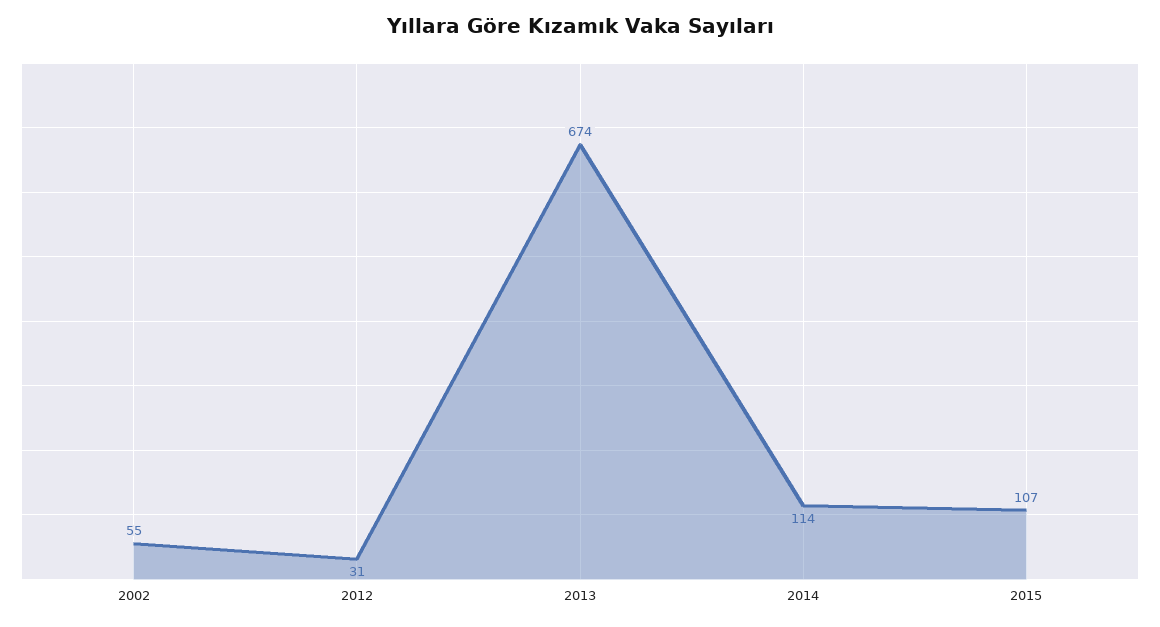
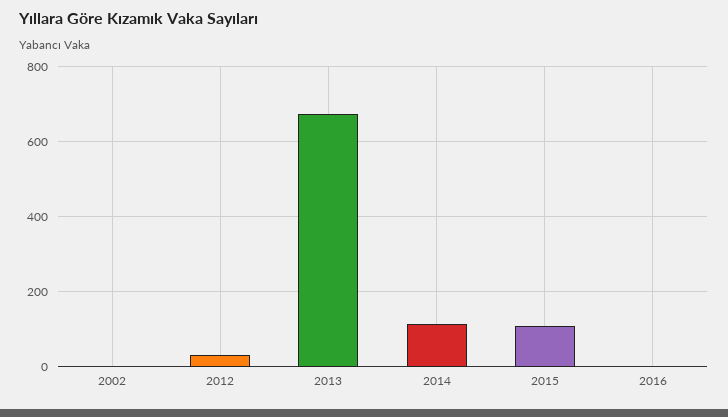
2002: 55 -> 0
2016: none -> 0

